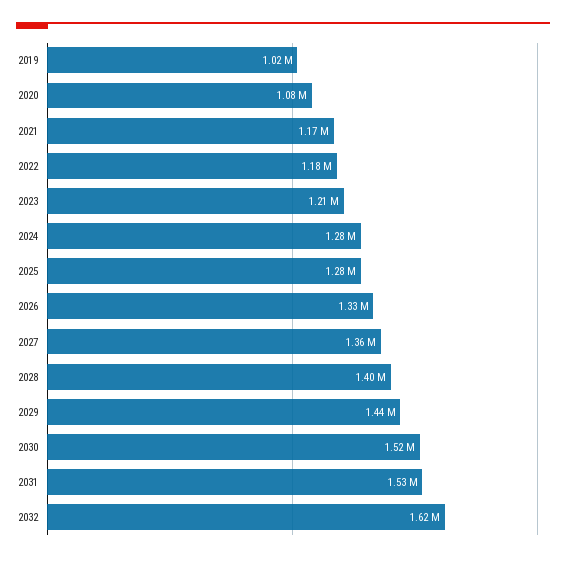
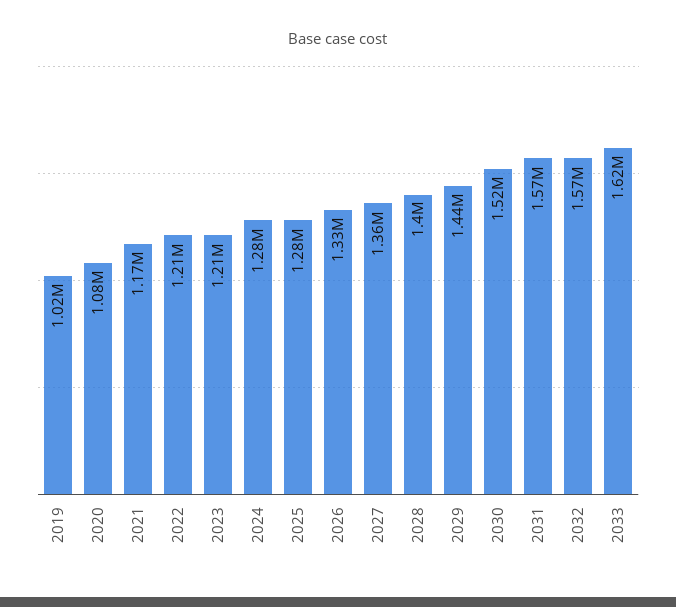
2022: 1180000 -> 1210000
2031: 1530000 -> 1570000
2032: 1620000 -> 1570000
2033: none -> 1620000

